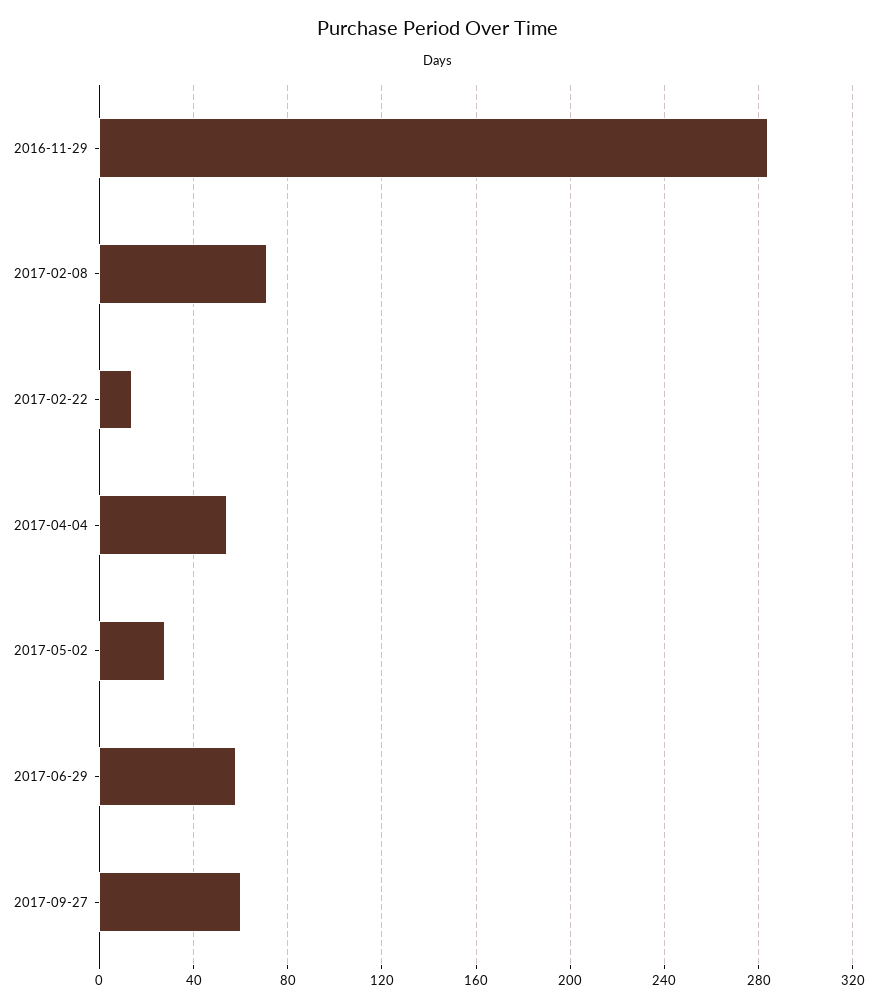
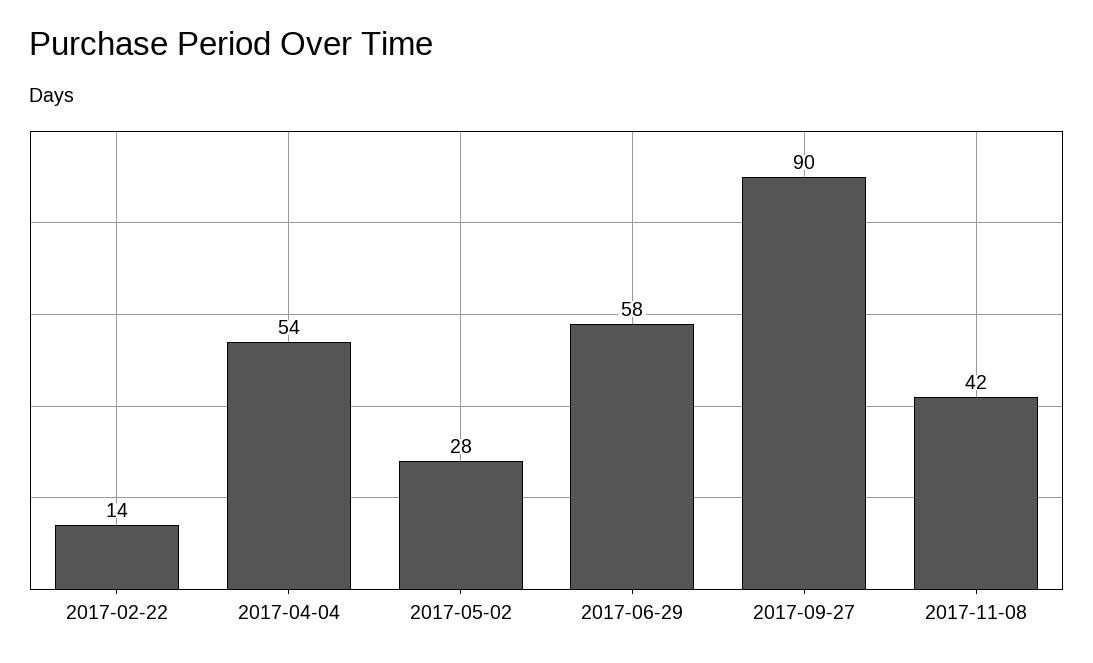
2016-11-29: 285 -> none
2017-02-08: 70 -> none
2017-09-27: 60 -> 90
2017-11-08: none -> 42

